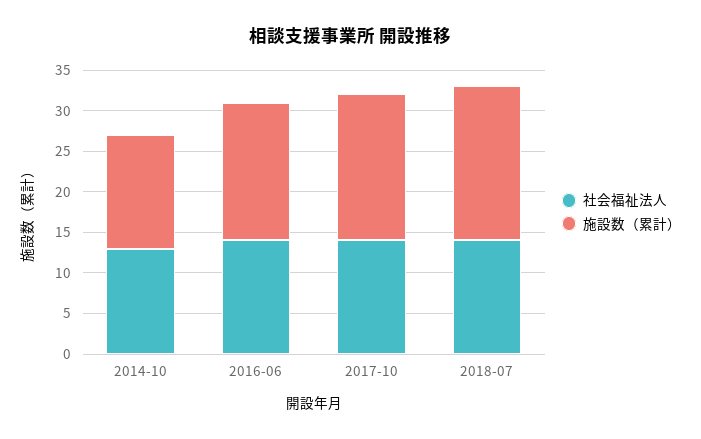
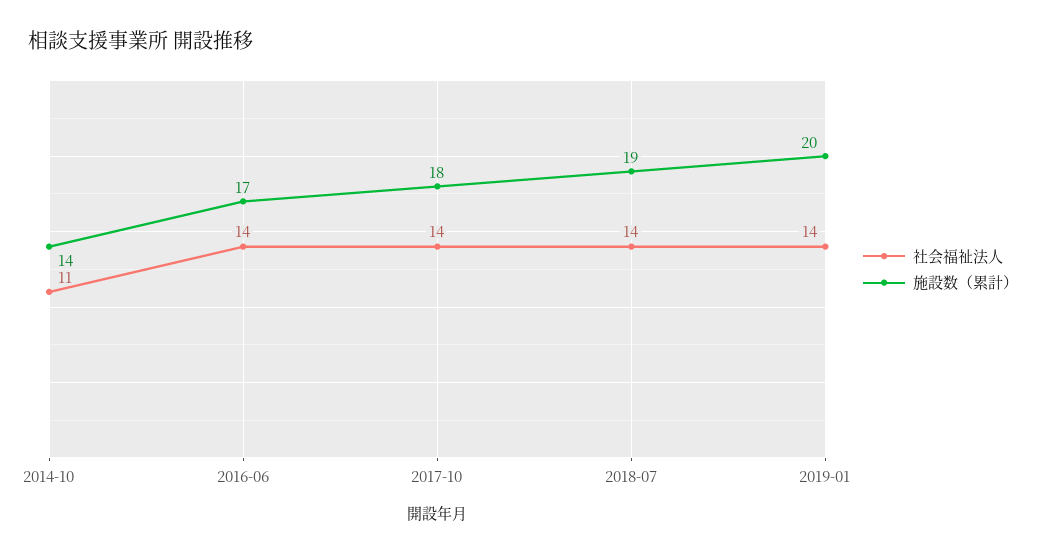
社会福祉法人, 2014-10: 13 -> 11
社会福祉法人, 2019-01: none -> 14
施設数（累計）, 2019-01: none -> 20

